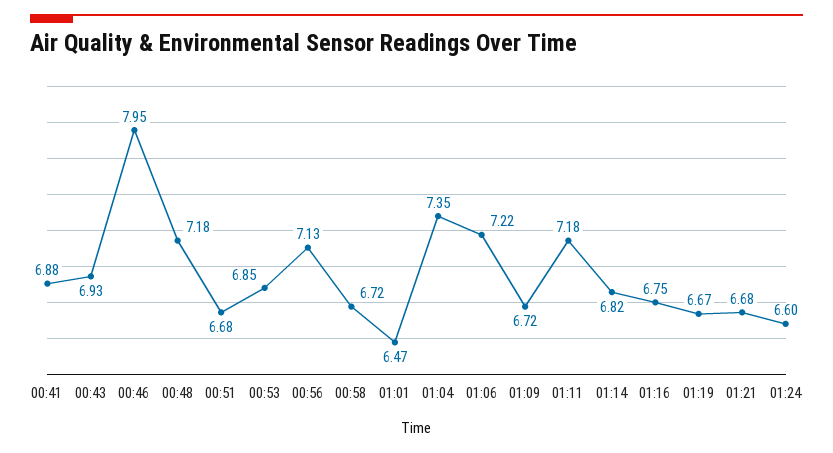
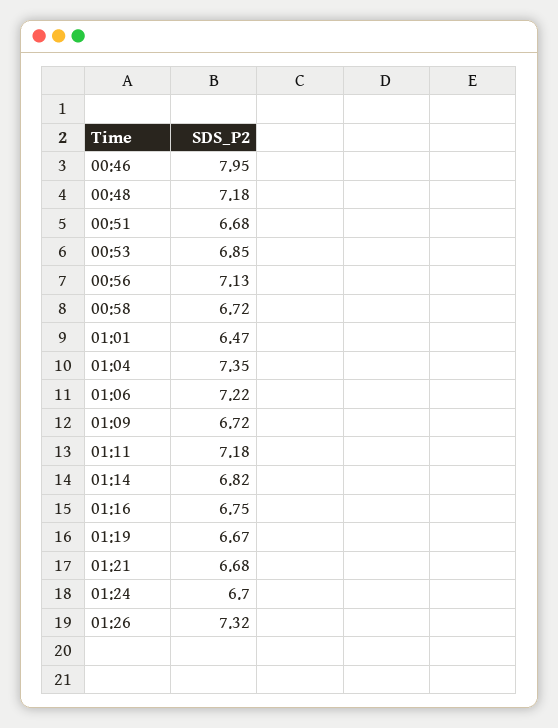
00:41: 6.88 -> none
00:43: 6.93 -> none
01:24: 6.6 -> 6.7
01:26: none -> 7.32

